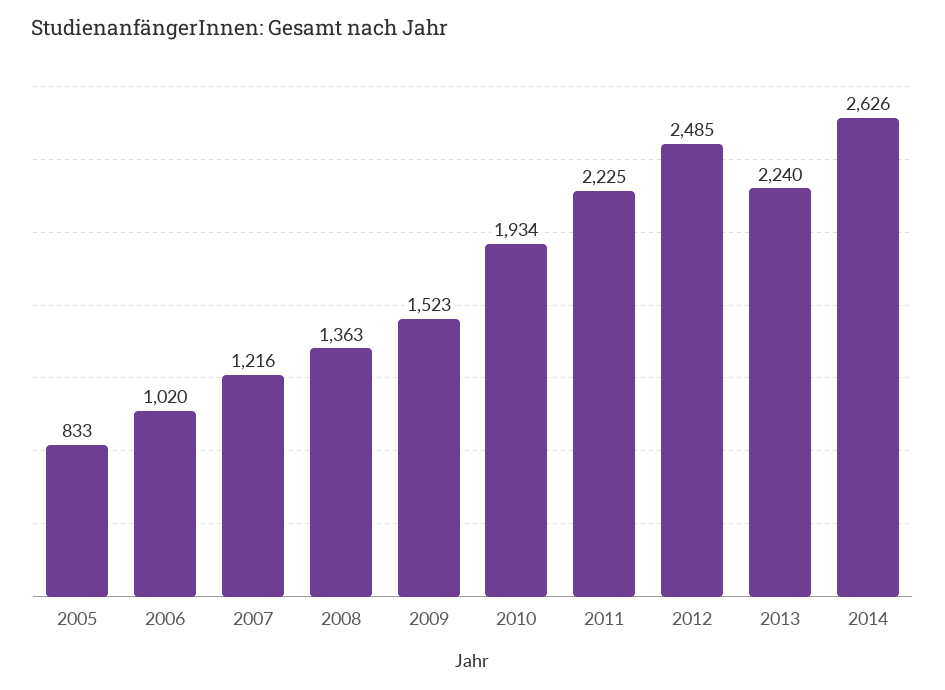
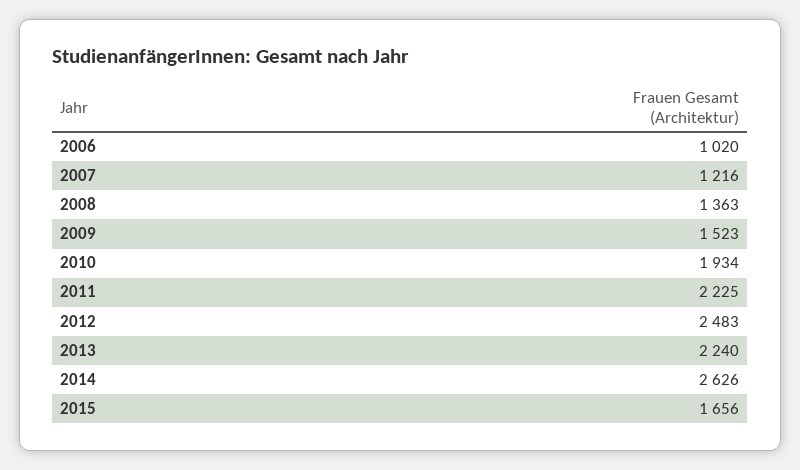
2005: 833 -> none
2012: 2485 -> 2483
2015: none -> 1656

